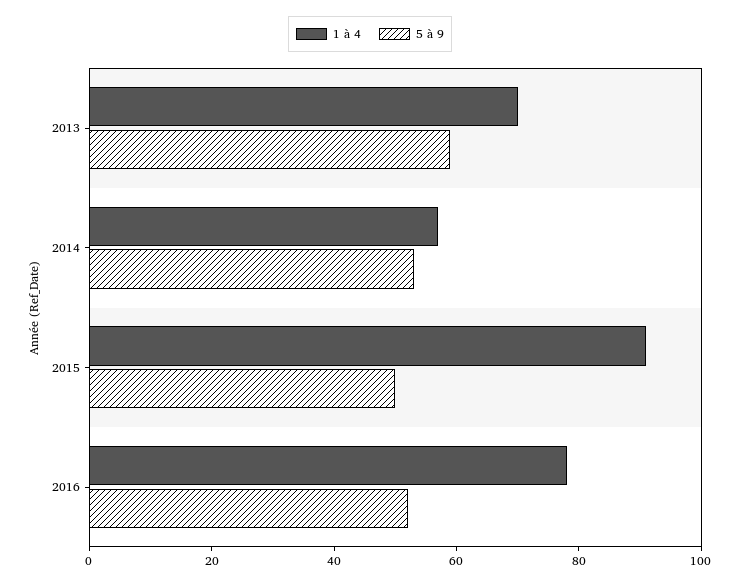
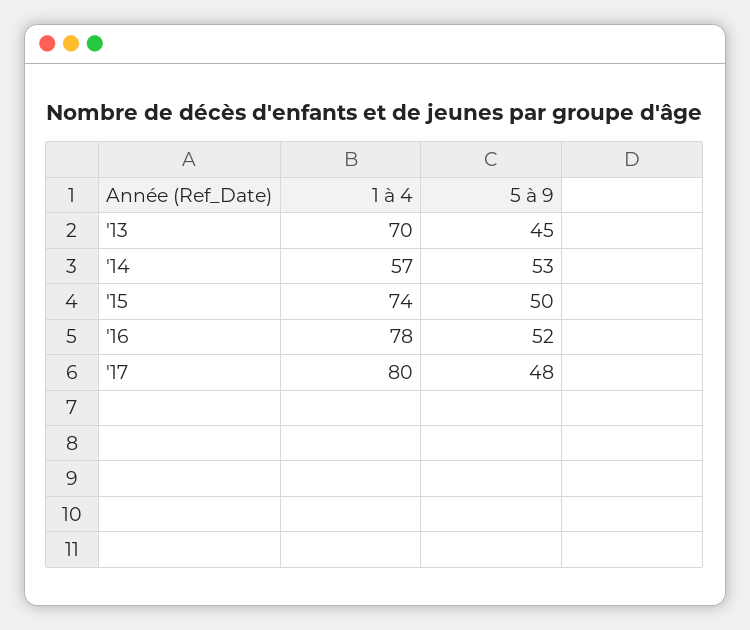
5 à 9, 2013: 60 -> 45
1 à 4, 2015: 90 -> 74
1 à 4, '17: none -> 80
5 à 9, '17: none -> 48

